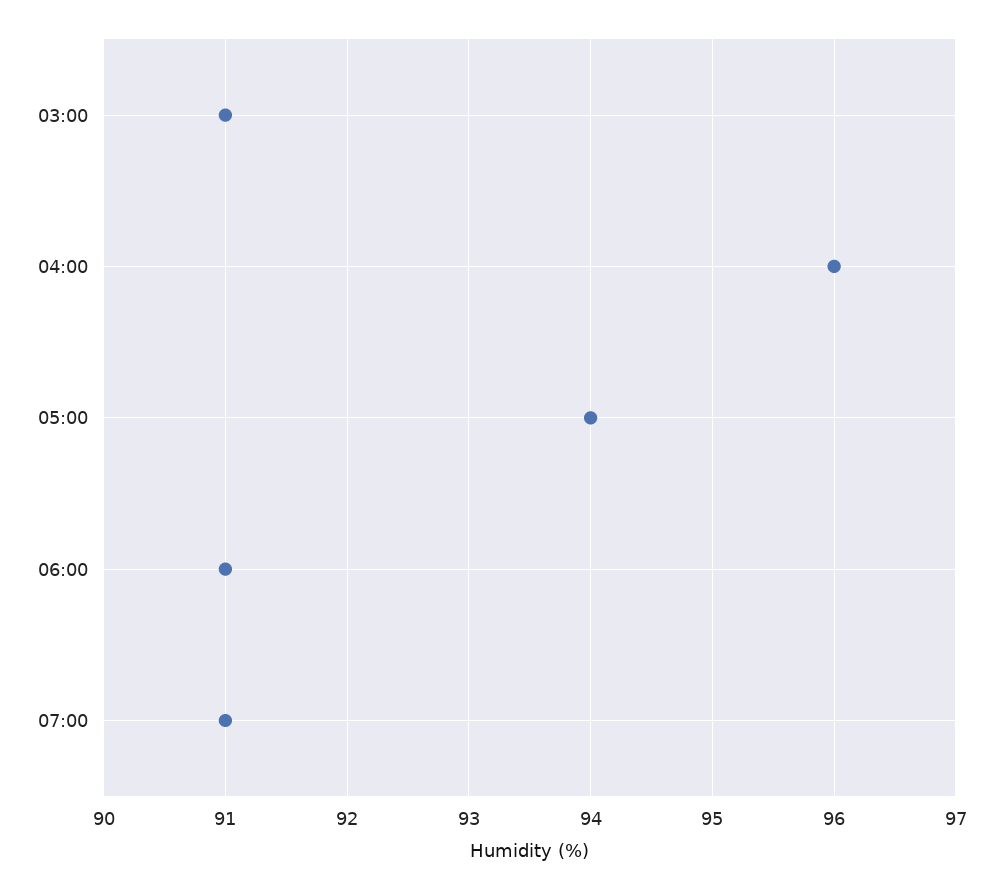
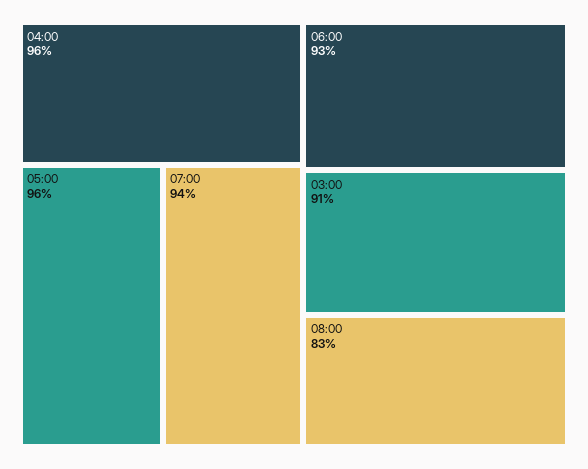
05:00: 94 -> 96
06:00: 91 -> 93
07:00: 91 -> 94
08:00: none -> 83

